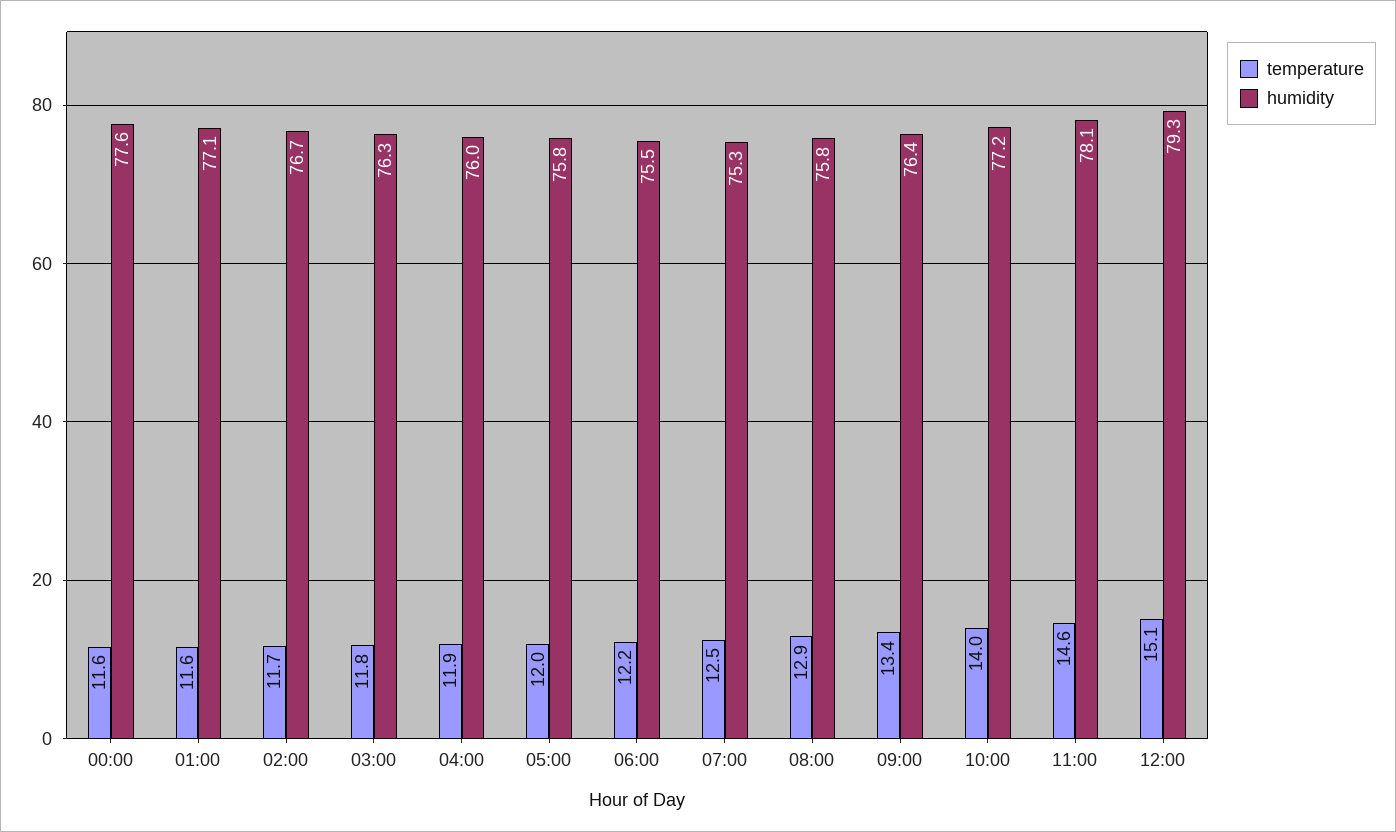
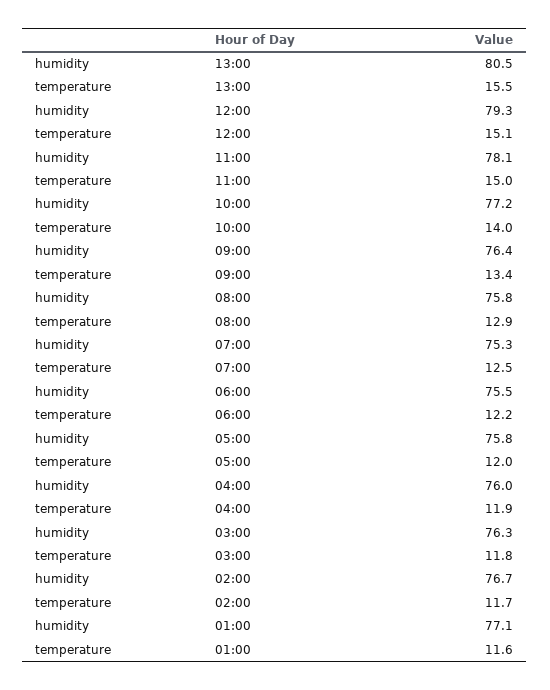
temperature, 00:00: 11.6 -> none
humidity, 00:00: 77.6 -> none
temperature, 11:00: 14.6 -> 15
humidity, 13:00: none -> 80.5
temperature, 13:00: none -> 15.5

